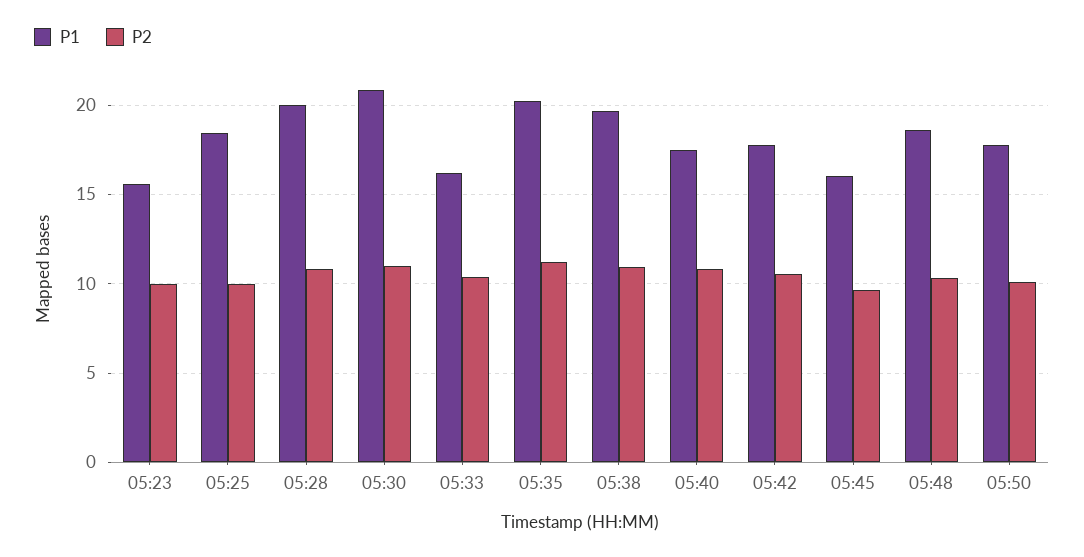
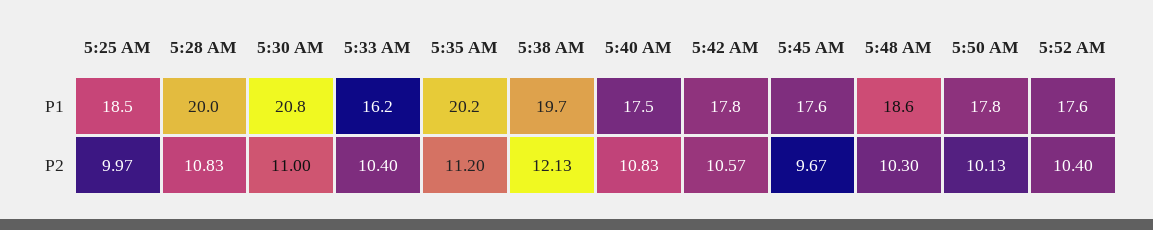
P1, 05:23: 15.5 -> none
P2, 05:23: 10 -> none
P2, 05:38: 11 -> 12.13
P1, 05:45: 16 -> 17.6
P1, 5:52 AM: none -> 17.6
P2, 5:52 AM: none -> 10.4

